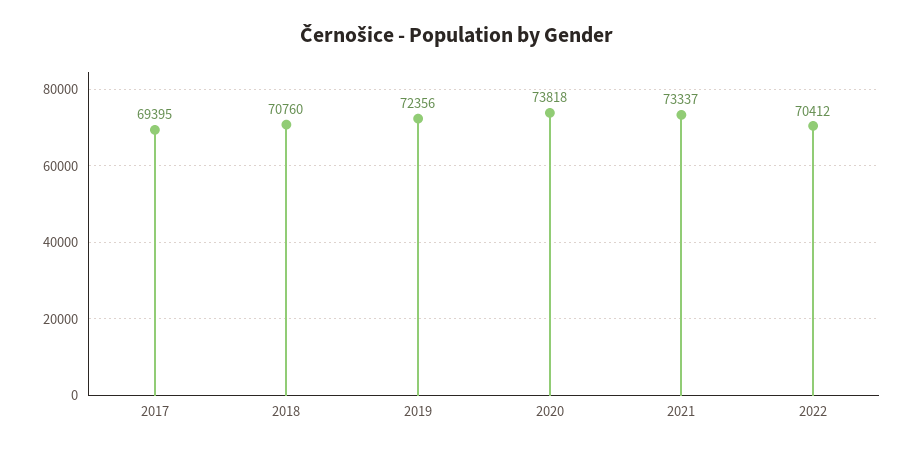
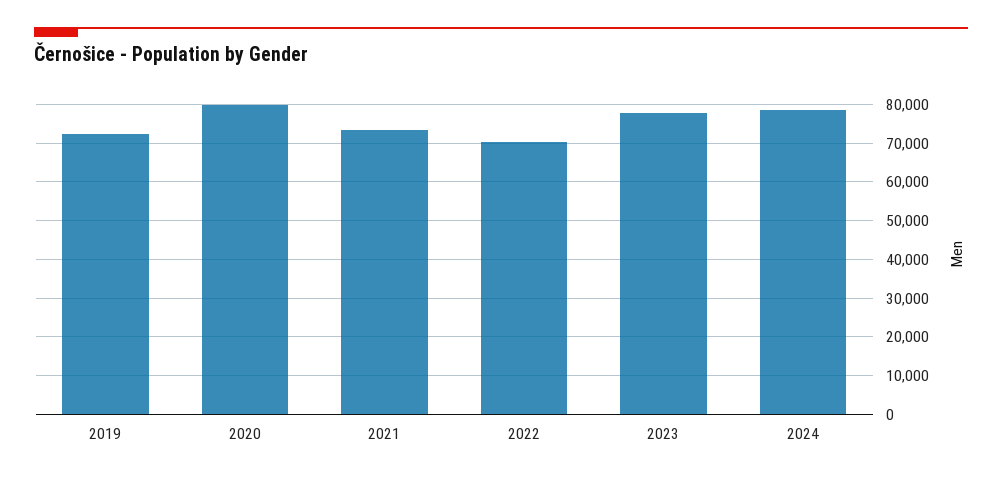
2017: 69395 -> none
2018: 70760 -> none
2020: 73818 -> 80000
2023: none -> 78000
2024: none -> 78000

